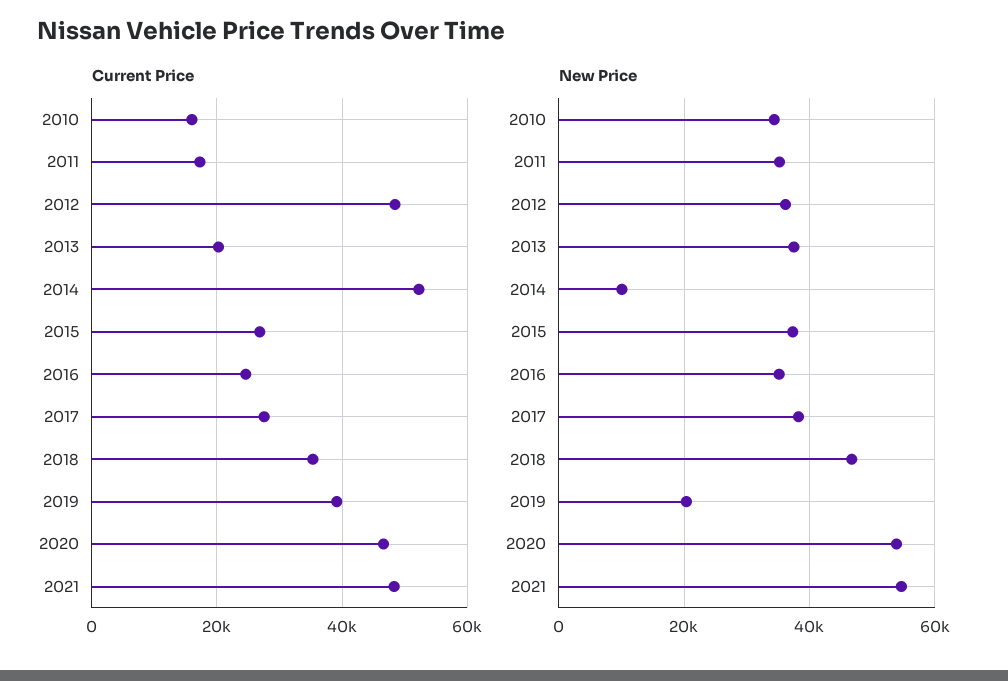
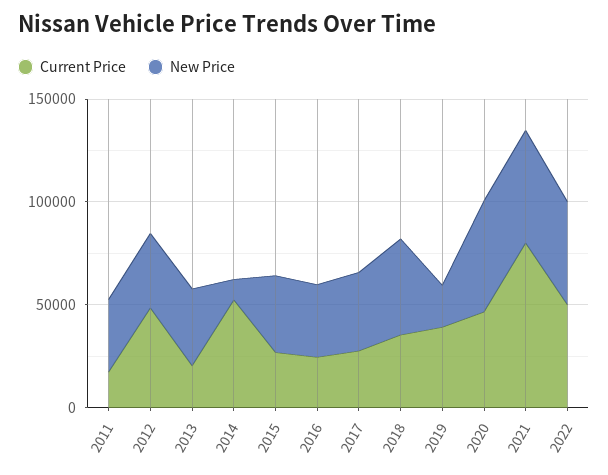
Current Price, 2010: 16000 -> none
Current Price, 2021: 48000 -> 80000
New Price, 2010: 34000 -> none
Current Price, 2022: none -> 50000
New Price, 2022: none -> 50000

